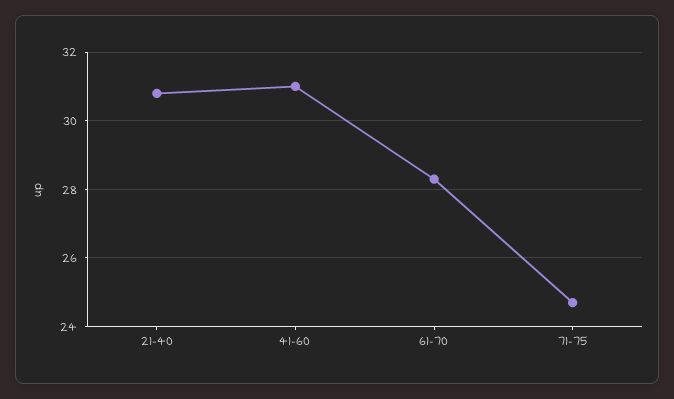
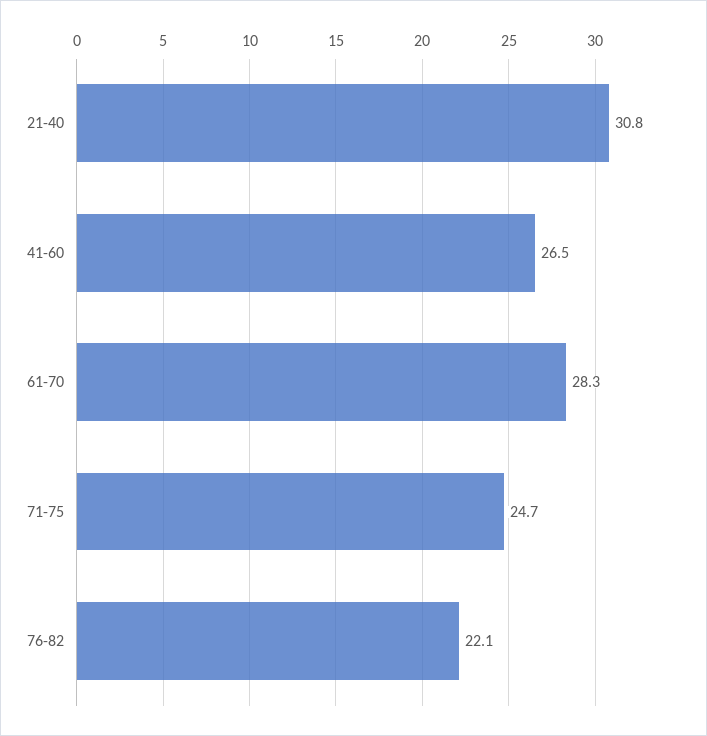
41-60: 31 -> 26.5
76-82: none -> 22.1

